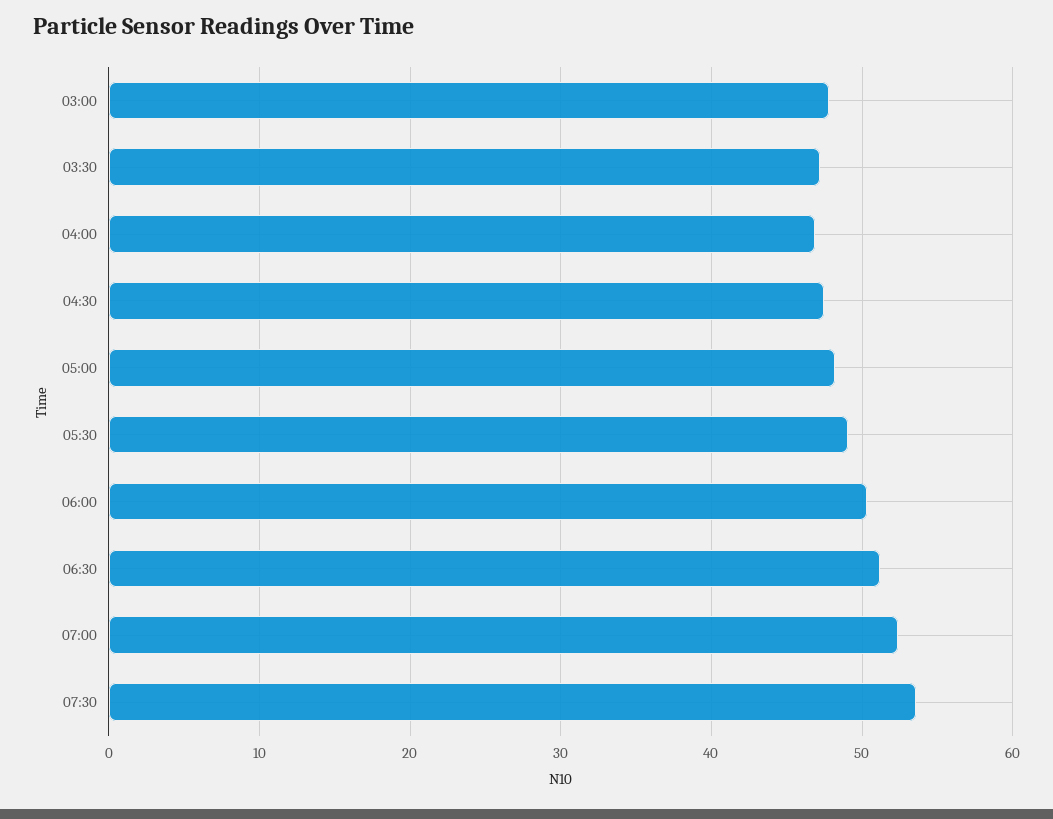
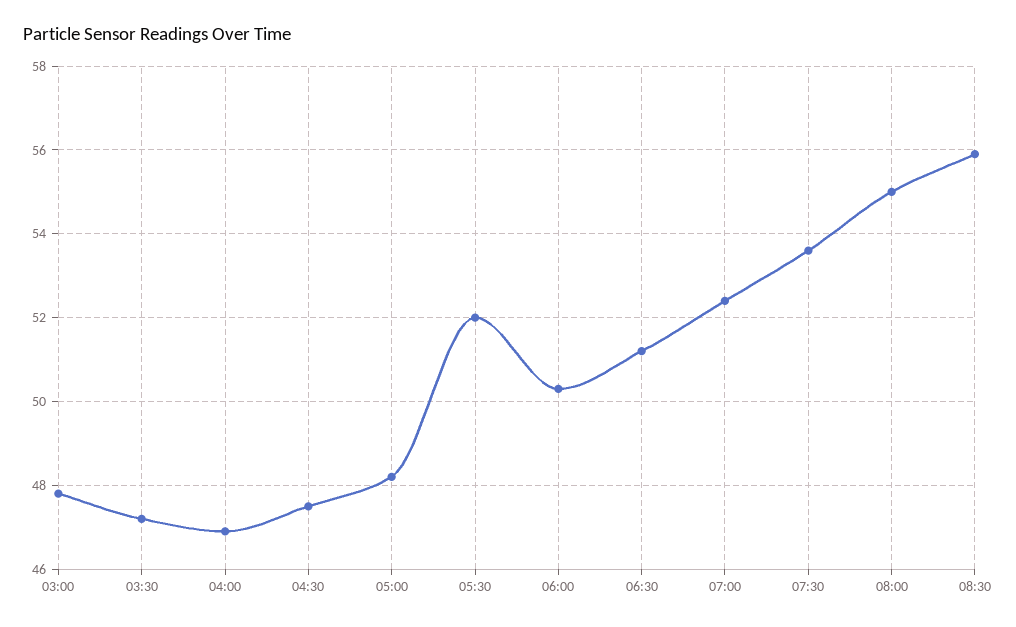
05:30: 49 -> 52
08:00: none -> 55
08:30: none -> 56

